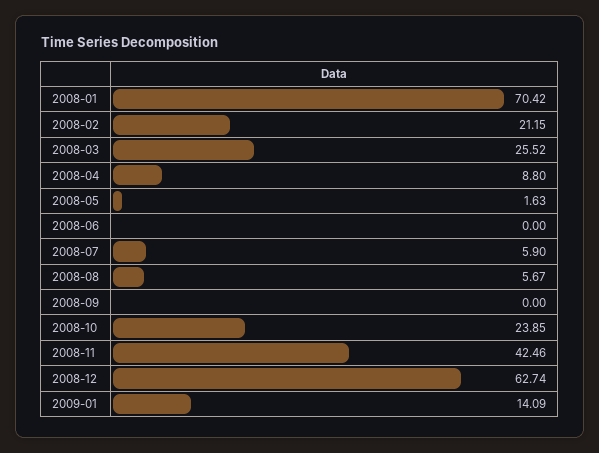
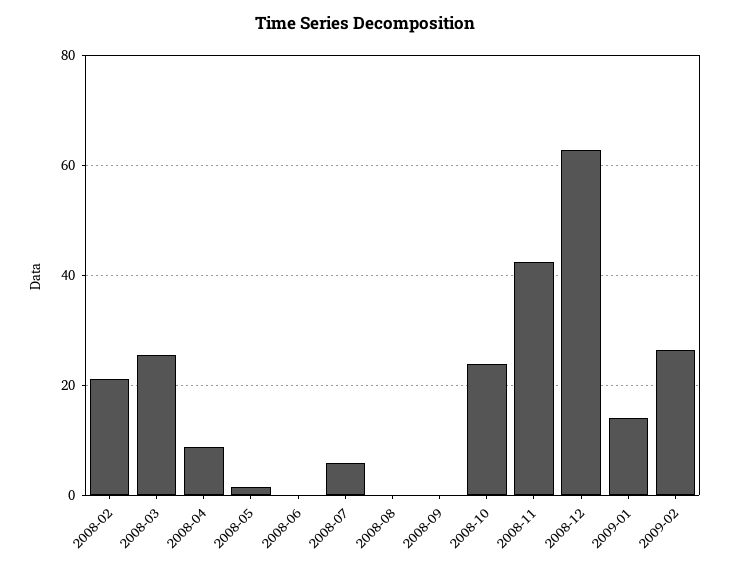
2008-01: 70.42 -> none
2008-08: 5.67 -> 0
2009-02: none -> 26

